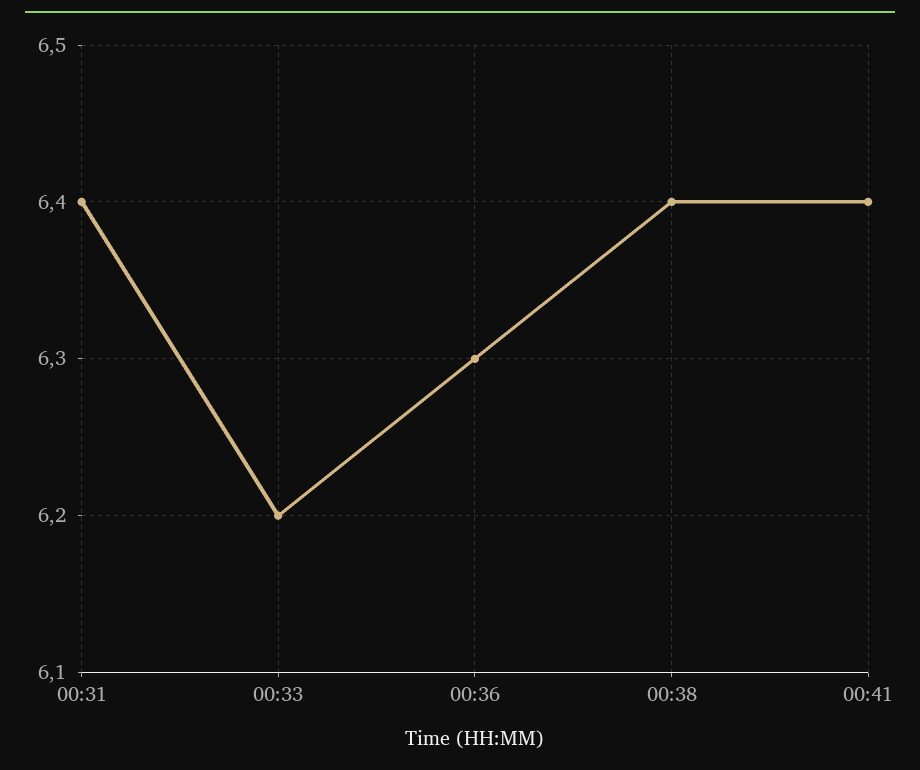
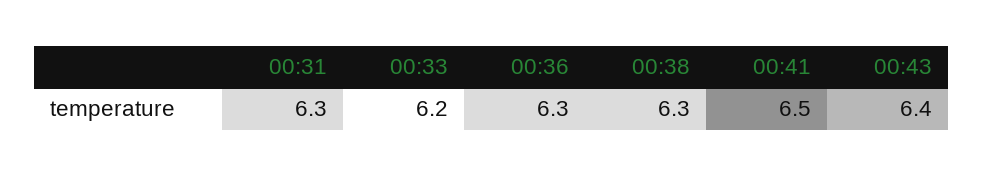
00:31: 6.4 -> 6.3
00:38: 6.4 -> 6.3
00:41: 6.4 -> 6.5
00:43: none -> 6.4

